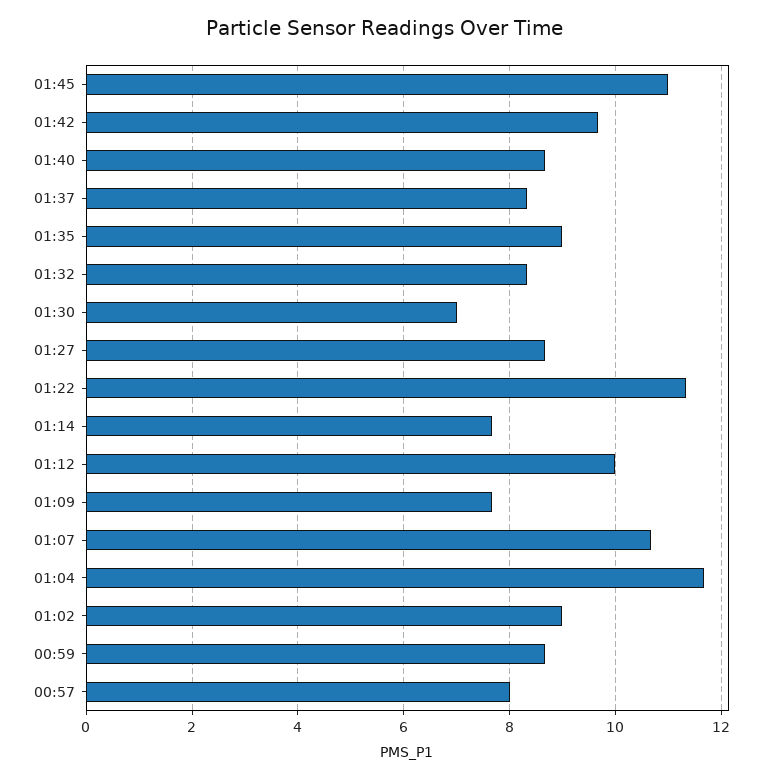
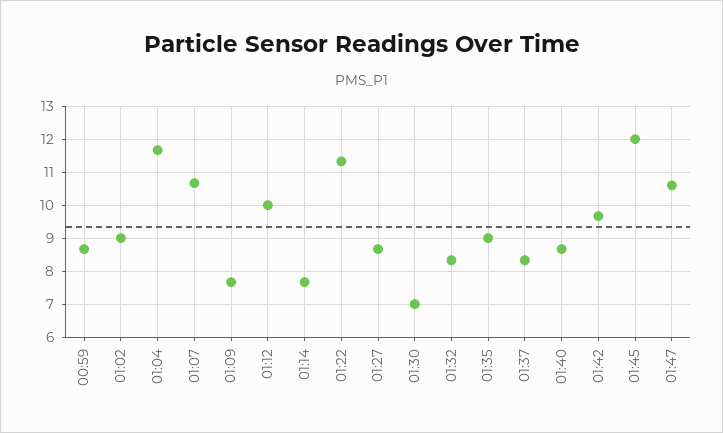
01:45: 11 -> 12
00:57: 8 -> none
01:47: none -> 10.6

